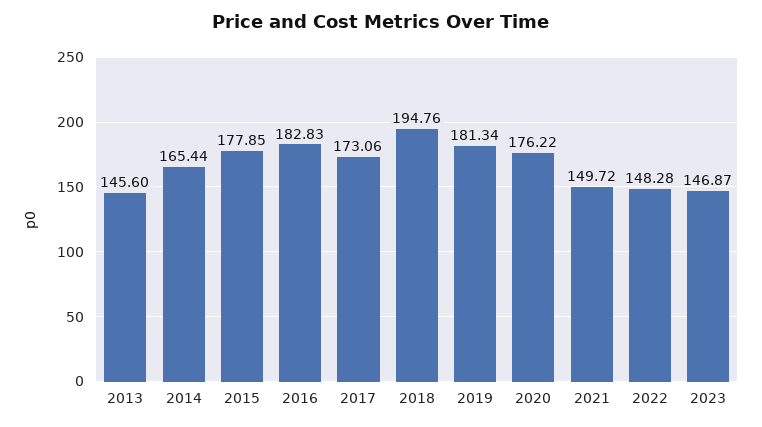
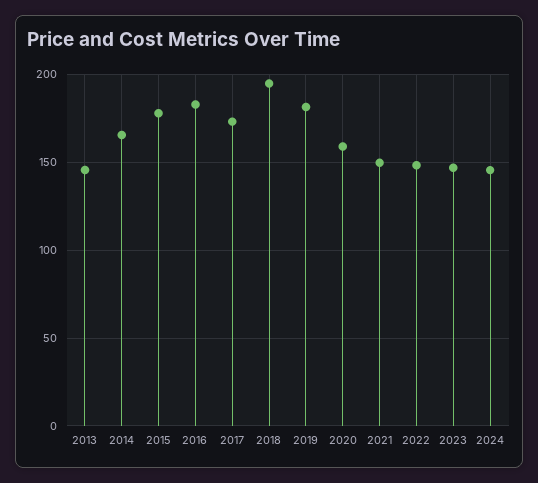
2020: 176.22 -> 160
2024: none -> 145

